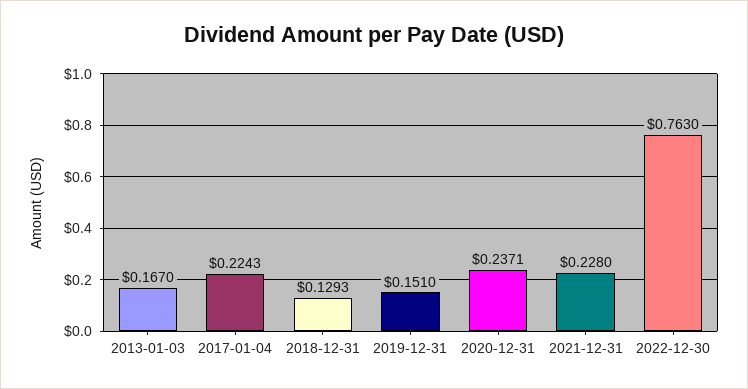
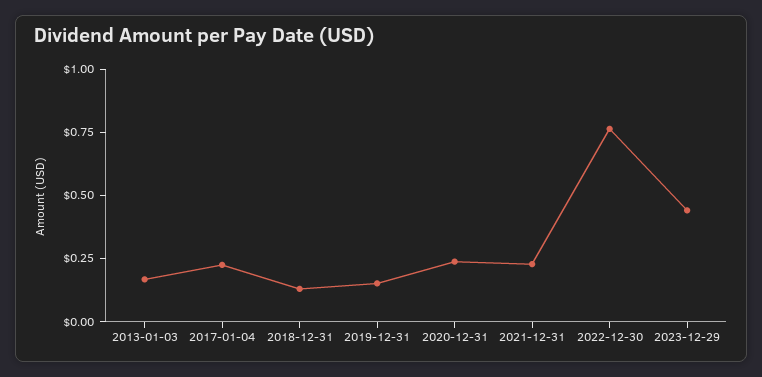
2023-12-29: none -> 0.45

